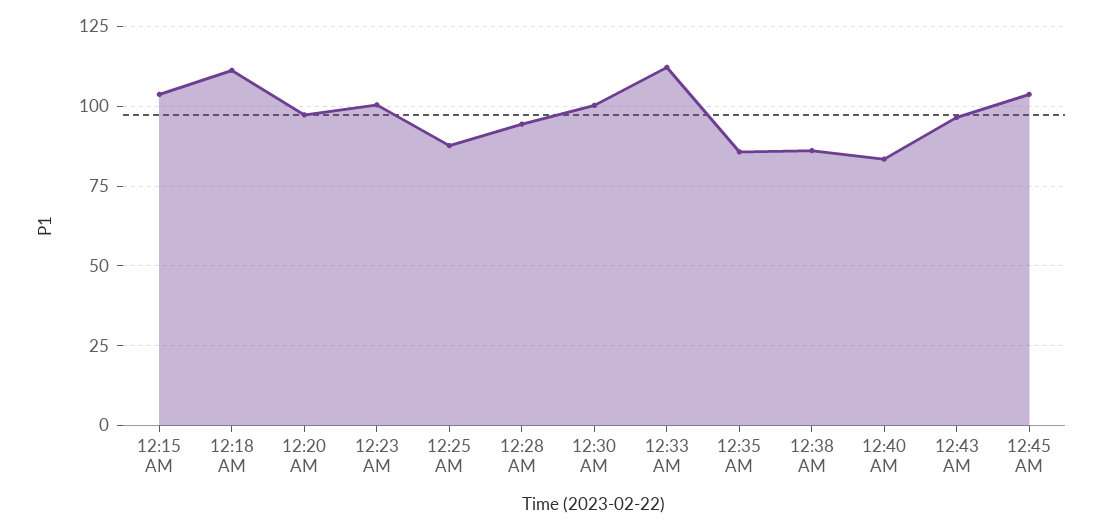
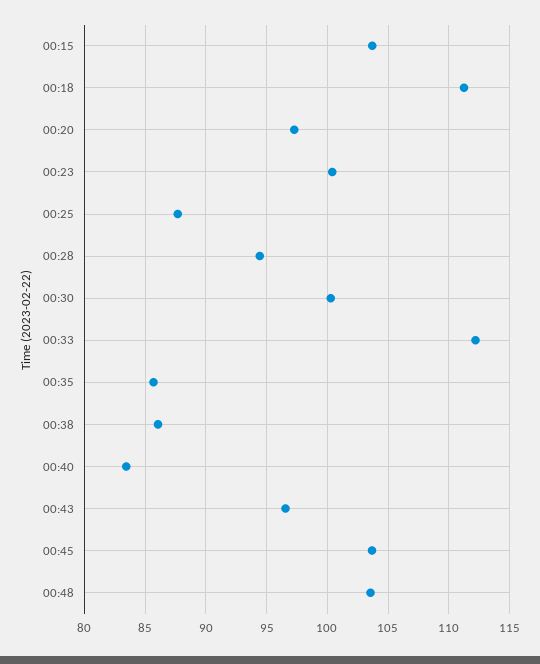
00:48: none -> 103.5

